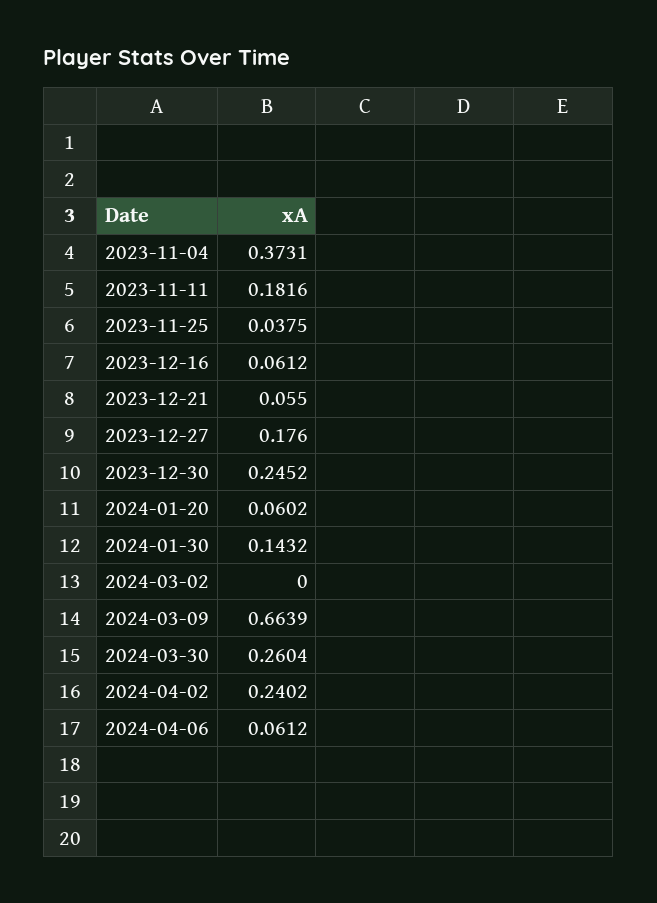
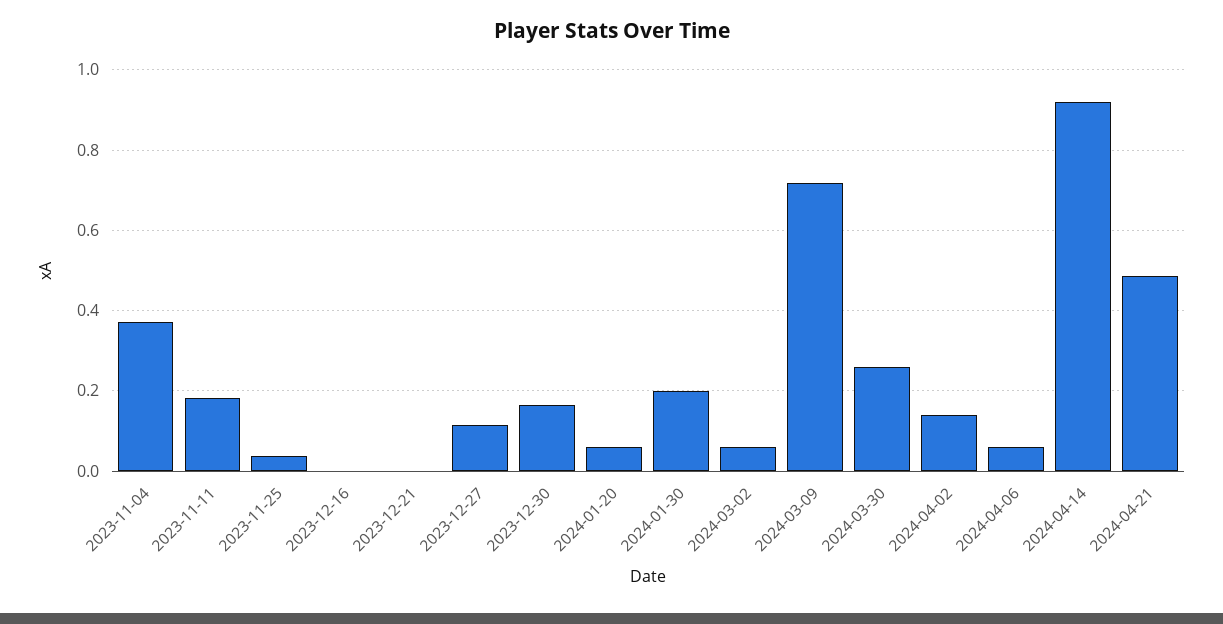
2023-12-16: 0.0612 -> 0
2023-12-21: 0.055 -> 0
2023-12-27: 0.176 -> 0.12
2023-12-30: 0.2452 -> 0.16
2024-01-30: 0.1432 -> 0.2
2024-03-02: 0 -> 0.06
2024-03-09: 0.6639 -> 0.72
2024-04-02: 0.2402 -> 0.14
2024-04-14: none -> 0.92
2024-04-21: none -> 0.48

